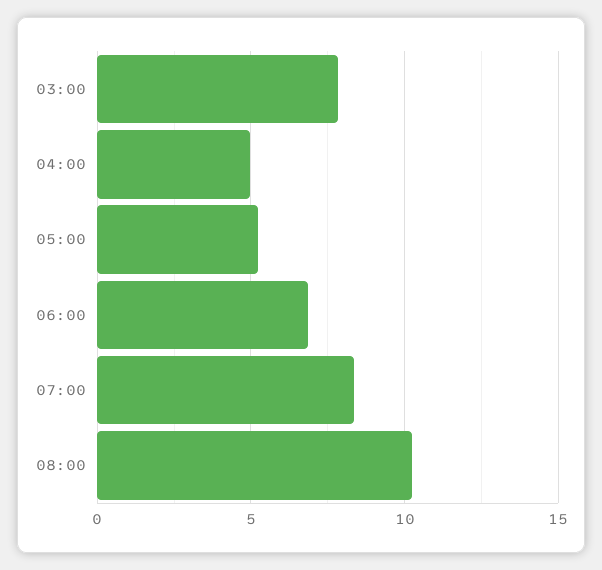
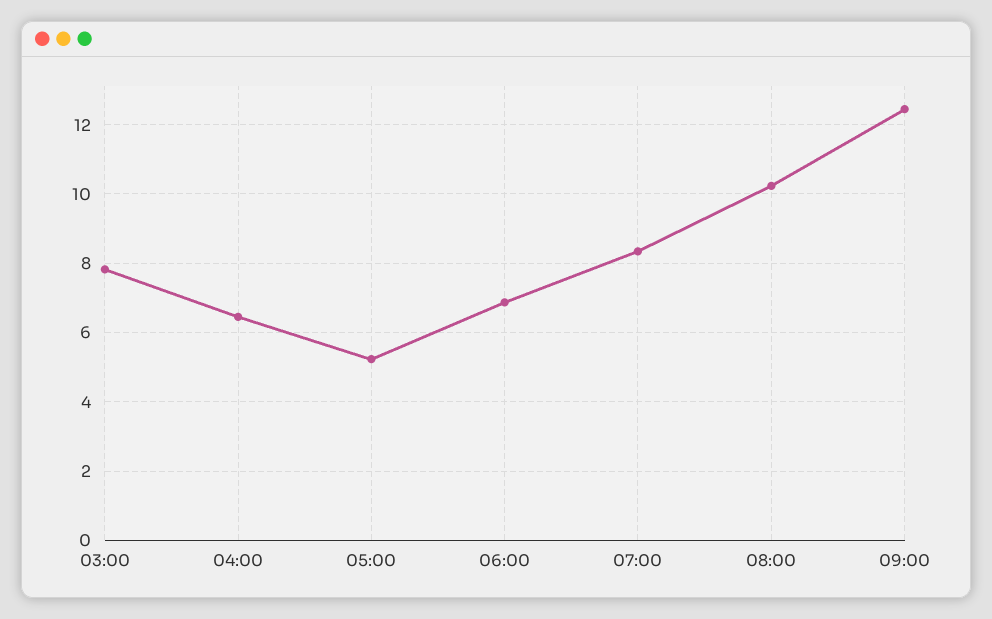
04:00: 5 -> 6.4
09:00: none -> 12.4

